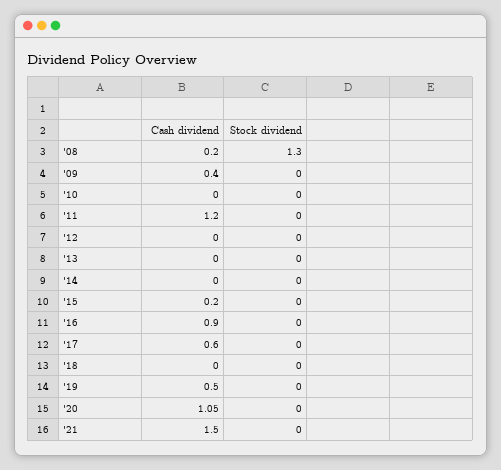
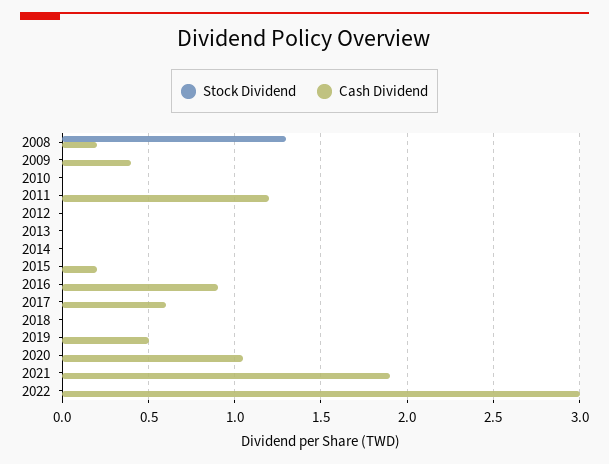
Cash dividend, '21: 1.5 -> 1.9
Stock dividend, 2022: none -> 0
Cash dividend, 2022: none -> 3

